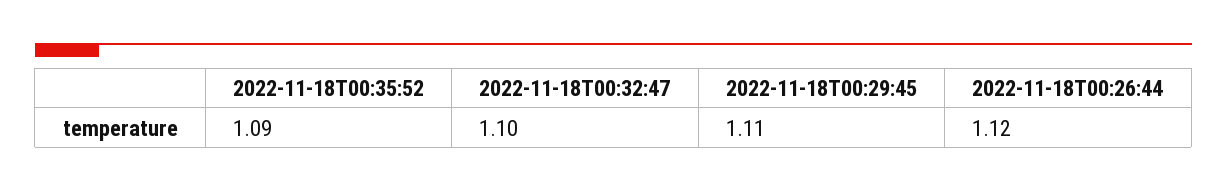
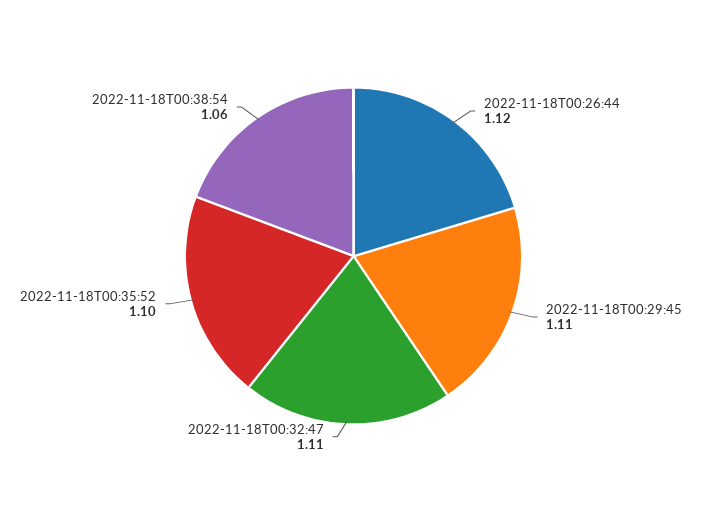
2022-11-18T00:35:52: 1.09 -> 1.1
2022-11-18T00:32:47: 1.1 -> 1.11
2022-11-18T00:38:54: none -> 1.06

